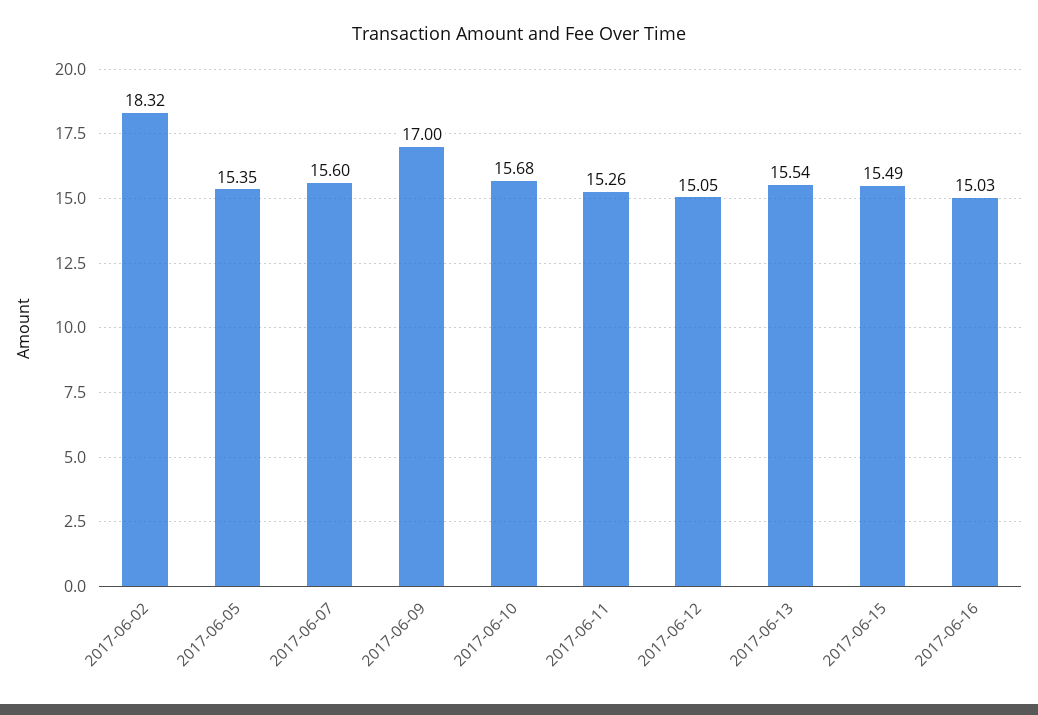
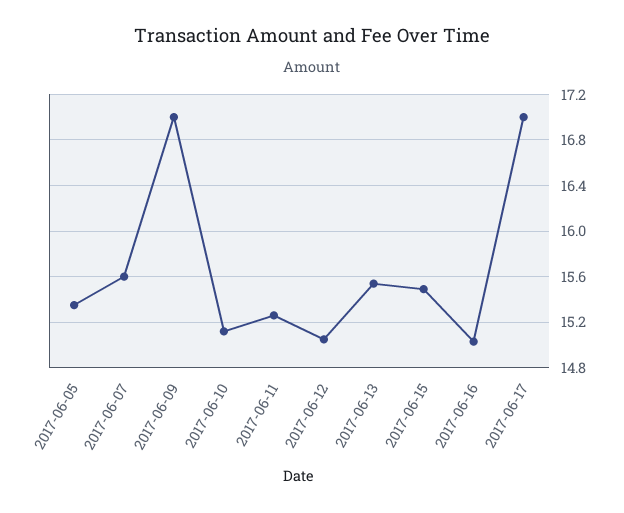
2017-06-02: 18.32 -> none
2017-06-10: 15.68 -> 15.1
2017-06-17: none -> 17

